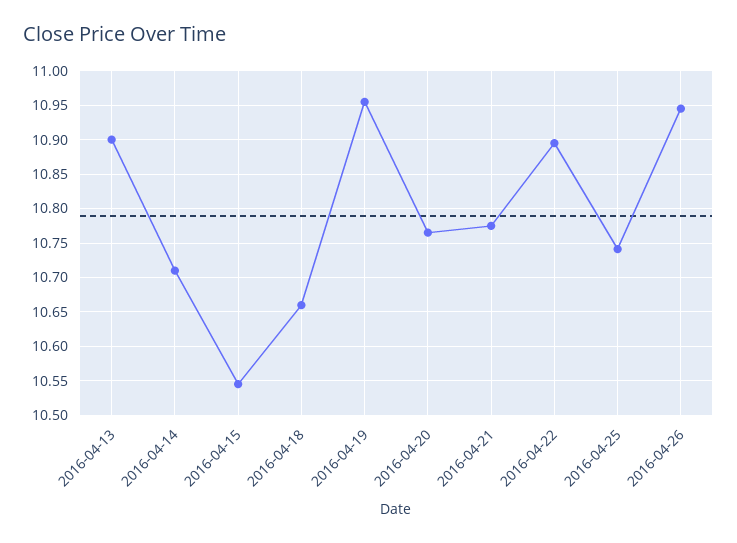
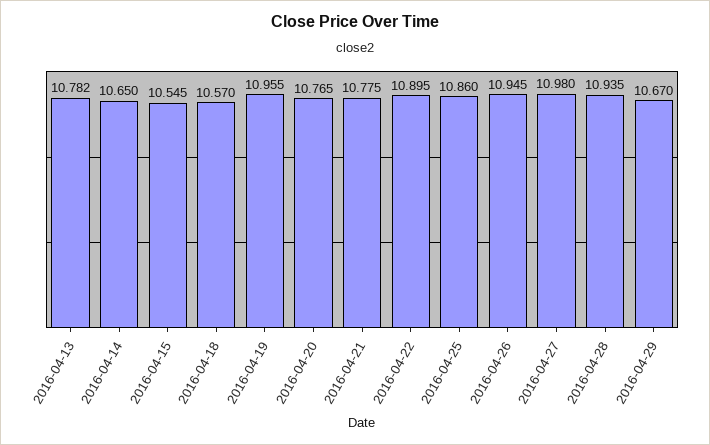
2016-04-13: 10.9 -> 10.782
2016-04-14: 10.71 -> 10.65
2016-04-18: 10.66 -> 10.57
2016-04-25: 10.74 -> 10.86
2016-04-27: none -> 10.98
2016-04-28: none -> 10.935
2016-04-29: none -> 10.67

